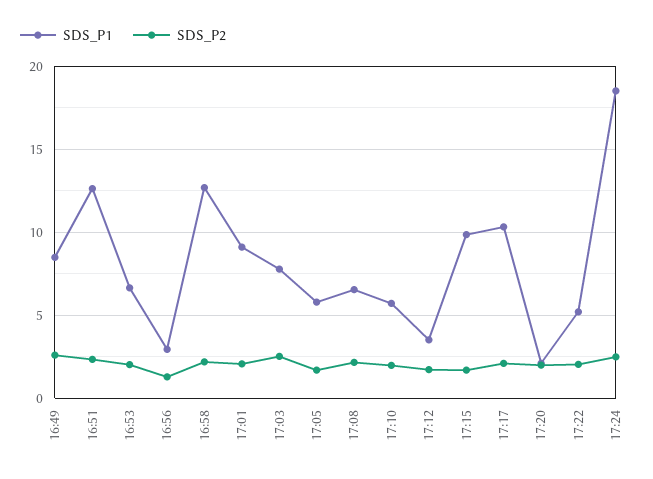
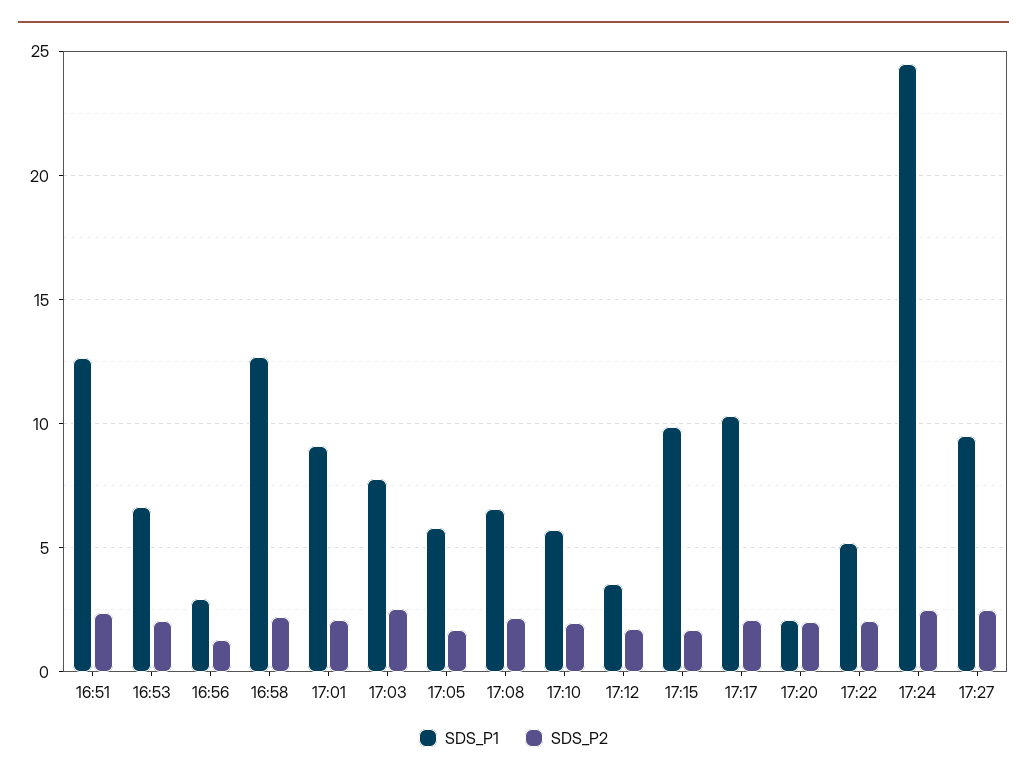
SDS_P1, 16:49: 8.5 -> none
SDS_P2, 16:49: 2.5 -> none
SDS_P1, 17:24: 18.5 -> 24.5
SDS_P1, 17:27: none -> 9.5
SDS_P2, 17:27: none -> 2.5

